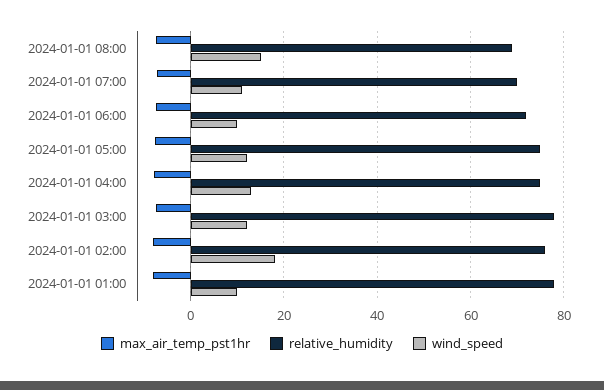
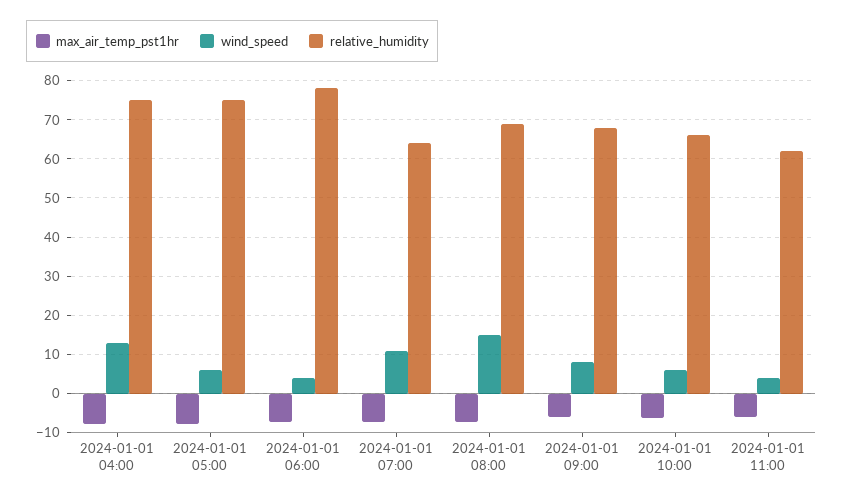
relative_humidity, 2024-01-01 07:00: 70 -> 64
relative_humidity, 2024-01-01 06:00: 72 -> 78
wind_speed, 2024-01-01 06:00: 10 -> 4
wind_speed, 2024-01-01 05:00: 12 -> 6
max_air_temp_pst1hr, 2024-01-01 03:00: -8 -> none
relative_humidity, 2024-01-01 03:00: 78 -> none
wind_speed, 2024-01-01 03:00: 12 -> none
max_air_temp_pst1hr, 2024-01-01 02:00: -8 -> none
relative_humidity, 2024-01-01 02:00: 76 -> none
wind_speed, 2024-01-01 02:00: 18 -> none
max_air_temp_pst1hr, 2024-01-01 01:00: -8 -> none
relative_humidity, 2024-01-01 01:00: 78 -> none
wind_speed, 2024-01-01 01:00: 10 -> none
max_air_temp_pst1hr, 2024-01-01 09:00: none -> -6
wind_speed, 2024-01-01 09:00: none -> 8
relative_humidity, 2024-01-01 09:00: none -> 68
max_air_temp_pst1hr, 2024-01-01 10:00: none -> -6
wind_speed, 2024-01-01 10:00: none -> 6
relative_humidity, 2024-01-01 10:00: none -> 66
max_air_temp_pst1hr, 2024-01-01 11:00: none -> -6
wind_speed, 2024-01-01 11:00: none -> 4
relative_humidity, 2024-01-01 11:00: none -> 62

